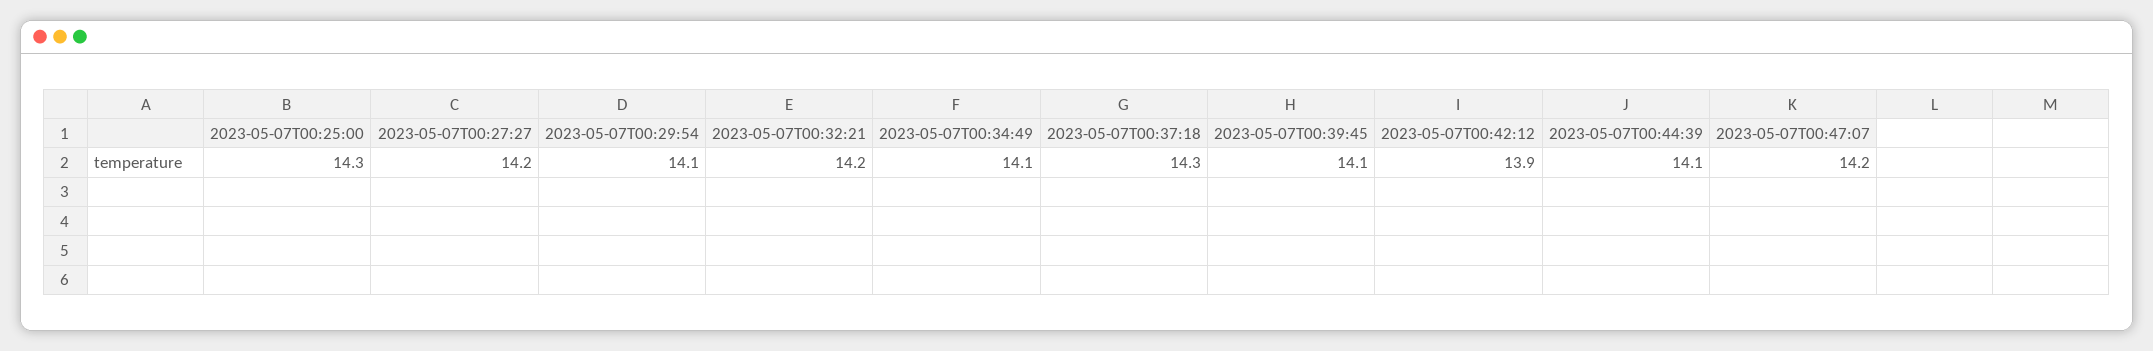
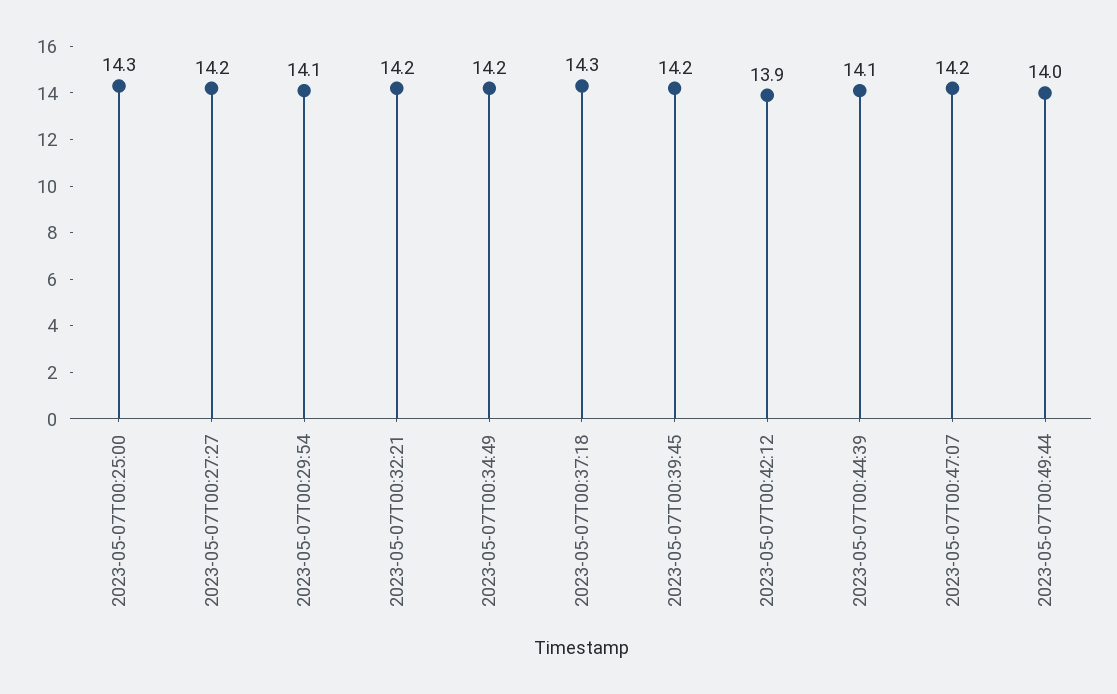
2023-05-07T00:34:49: 14.1 -> 14.2
2023-05-07T00:39:45: 14.1 -> 14.2
2023-05-07T00:49:44: none -> 14

